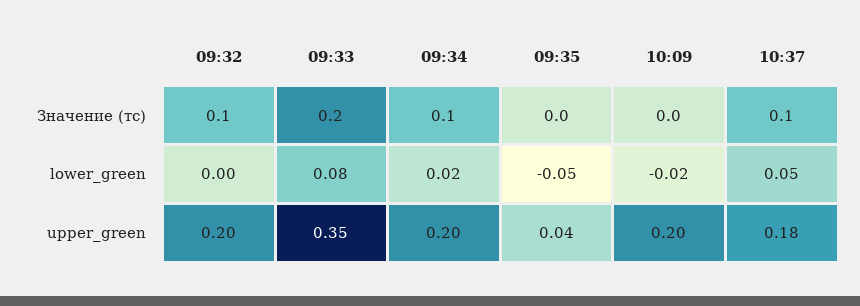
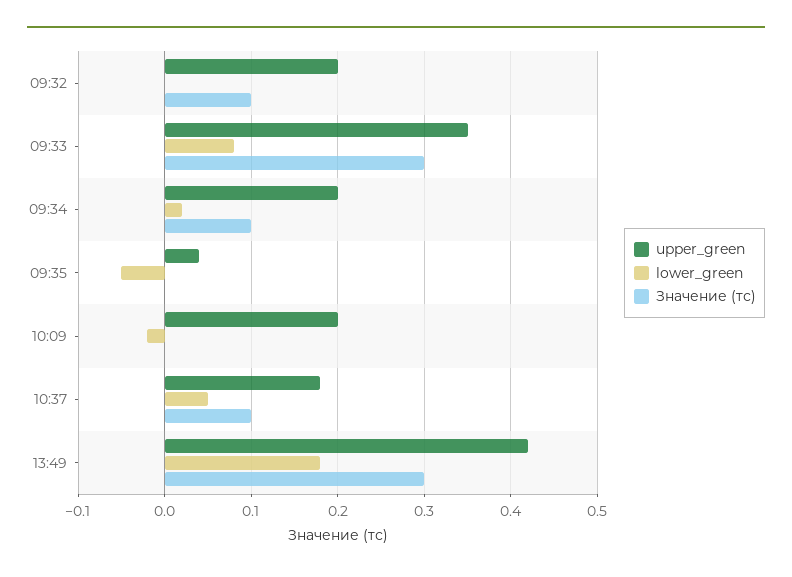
Значение (тс), 09:33: 0.2 -> 0.3
upper_green, 13:49: none -> 0.42
lower_green, 13:49: none -> 0.18
Значение (тс), 13:49: none -> 0.3

